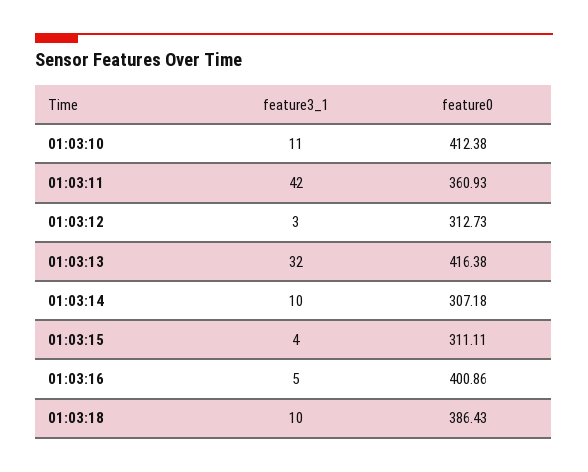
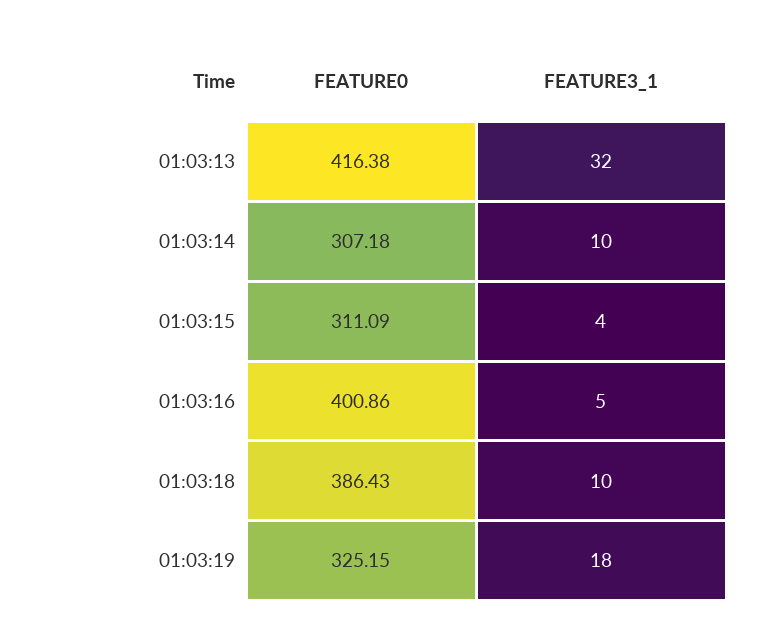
feature3_1, 01:03:10: 11 -> none
feature0, 01:03:10: 412.38 -> none
feature3_1, 01:03:11: 42 -> none
feature0, 01:03:11: 360.93 -> none
feature3_1, 01:03:12: 3 -> none
feature0, 01:03:12: 312.73 -> none
feature0, 01:03:15: 311.11 -> 311.09
feature0, 01:03:19: none -> 325.15
feature3_1, 01:03:19: none -> 18

